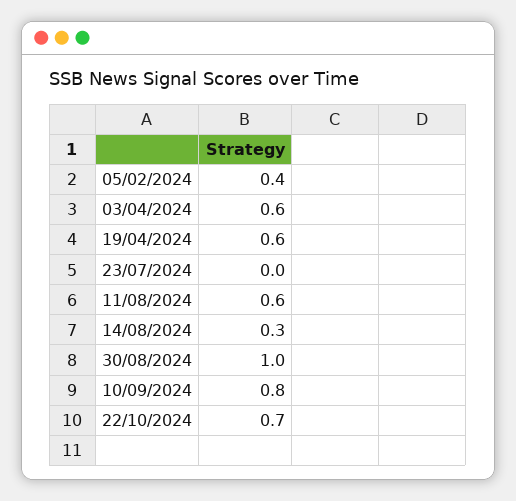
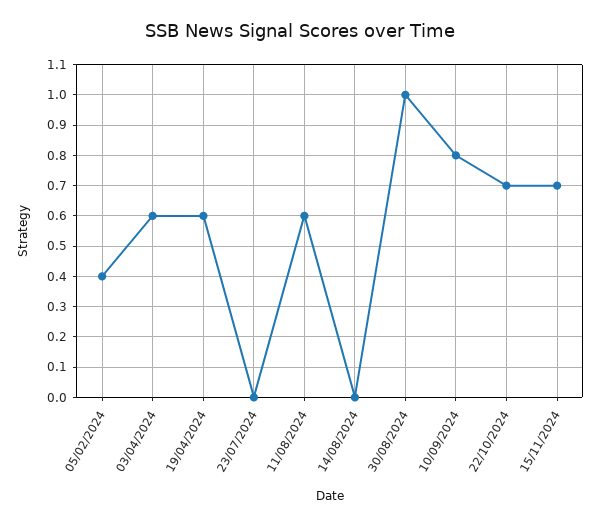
14/08/2024: 0.3 -> 0
15/11/2024: none -> 0.7

